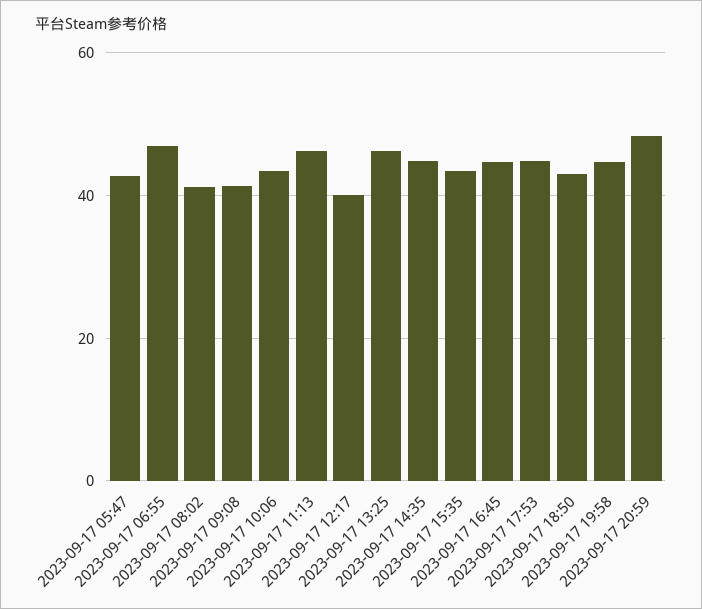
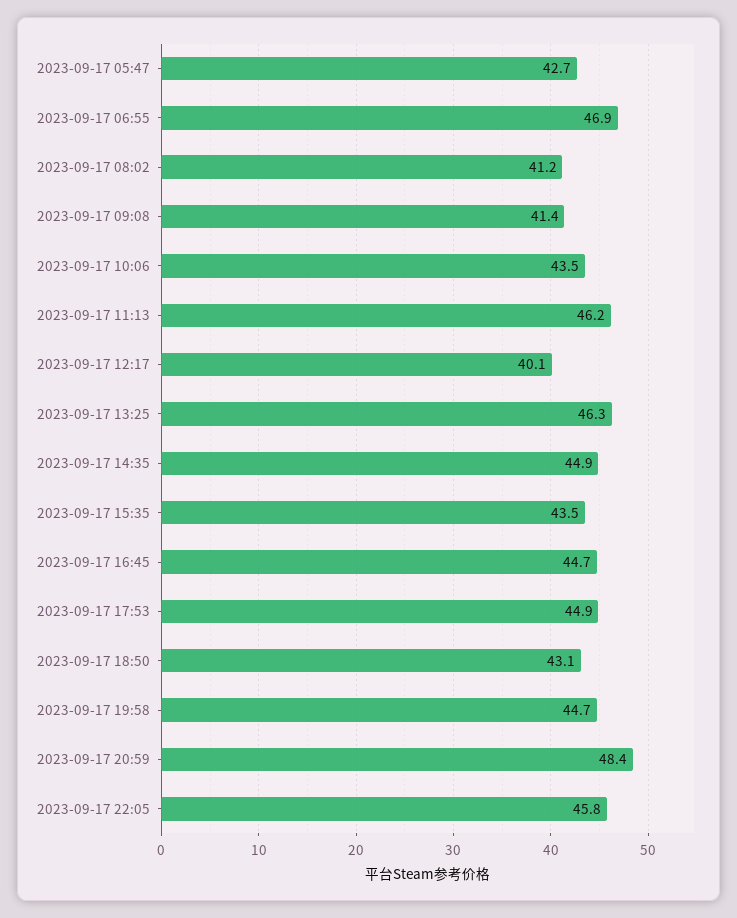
2023-09-17 22:05: none -> 45.8

